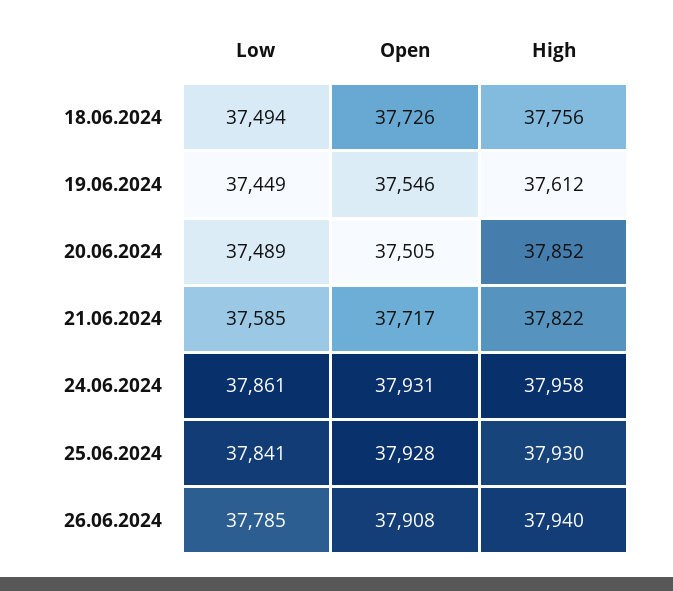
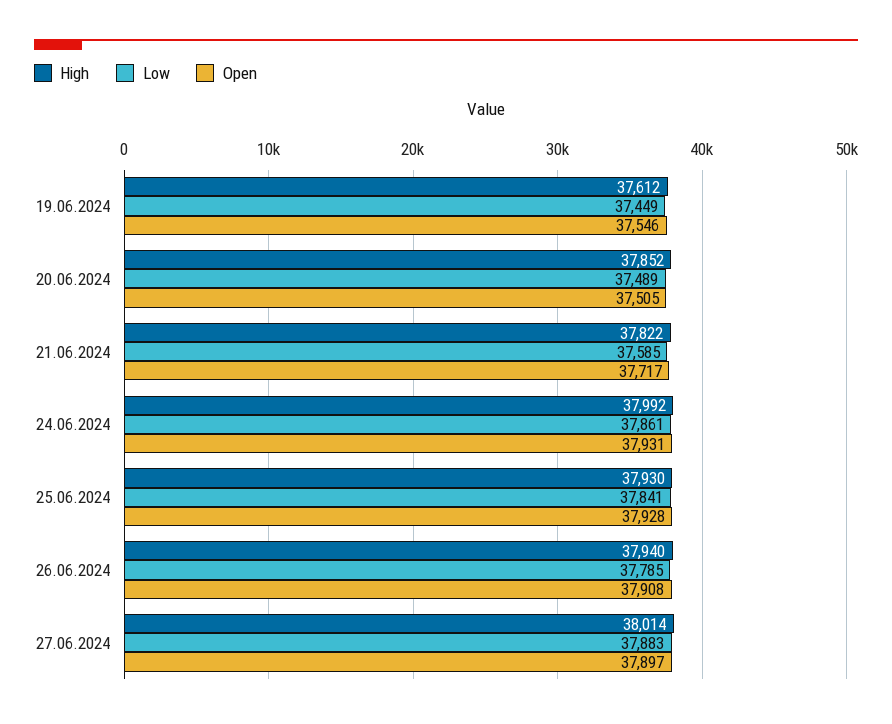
Low, 18.06.2024: 37494 -> none
Open, 18.06.2024: 37726 -> none
High, 18.06.2024: 37756 -> none
High, 24.06.2024: 37958 -> 37992
High, 27.06.2024: none -> 38014
Low, 27.06.2024: none -> 37883
Open, 27.06.2024: none -> 37897

